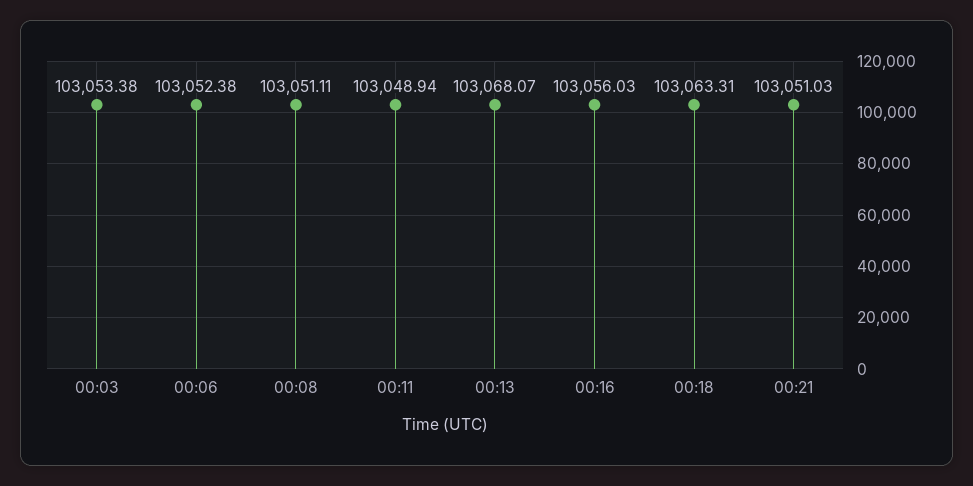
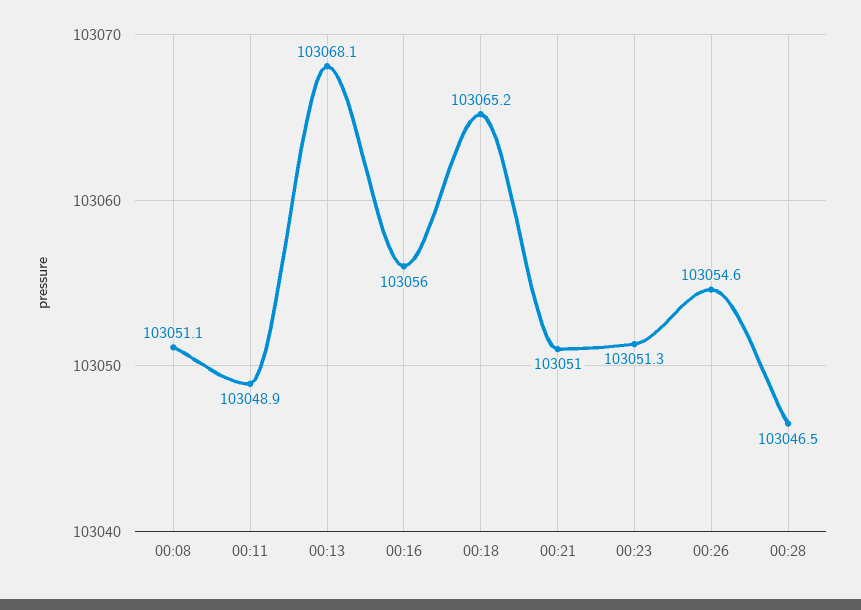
00:03: 103053.38 -> none
00:06: 103052.38 -> none
00:18: 103063.31 -> 103065.2
00:23: none -> 103051.3
00:26: none -> 103054.6
00:28: none -> 103046.5

